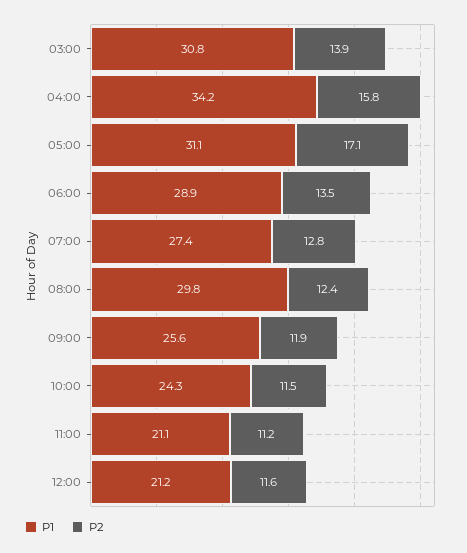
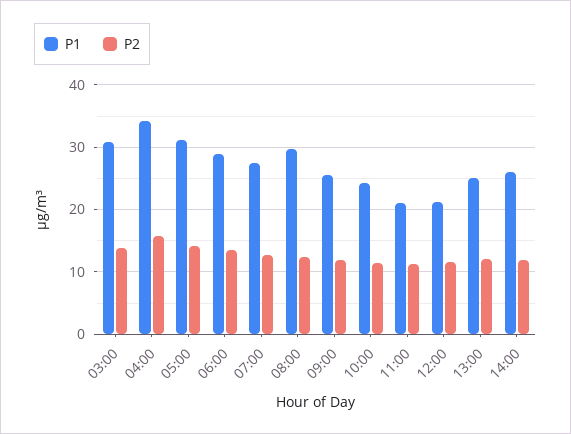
P2, 05:00: 17.1 -> 14
P1, 13:00: none -> 25
P2, 13:00: none -> 12
P1, 14:00: none -> 26
P2, 14:00: none -> 12

